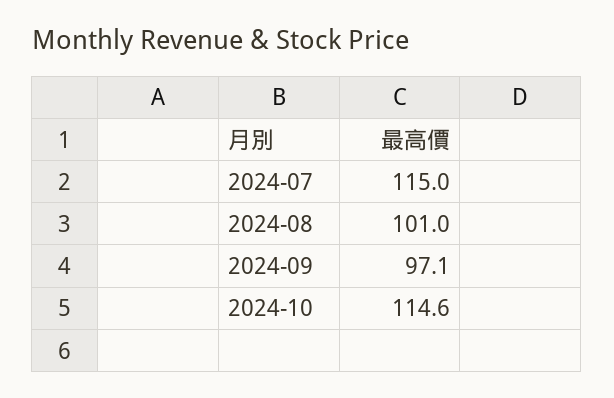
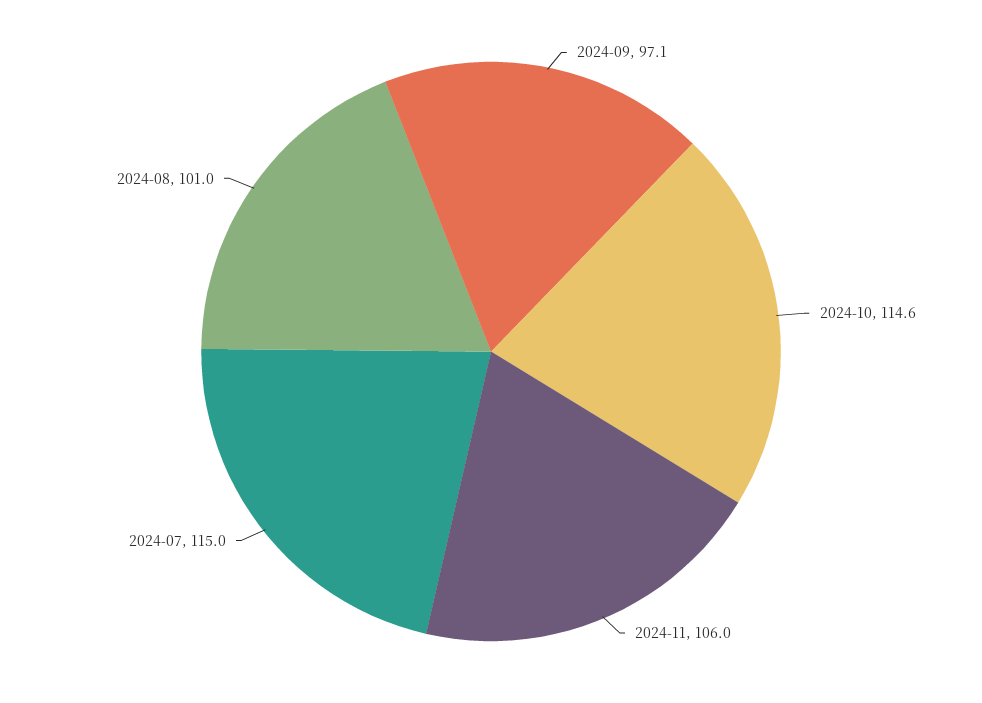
2024-11: none -> 106

